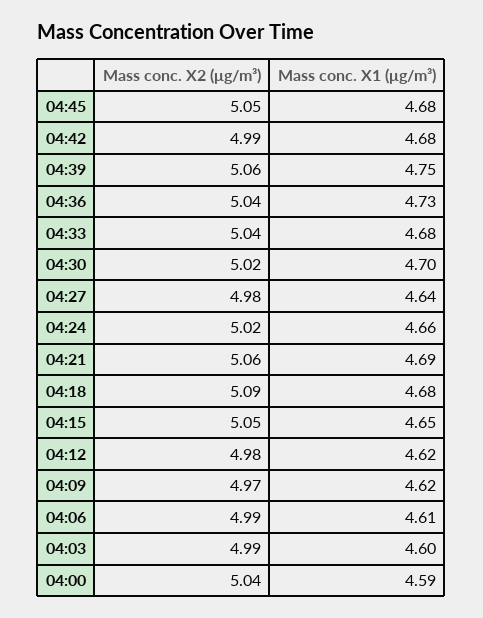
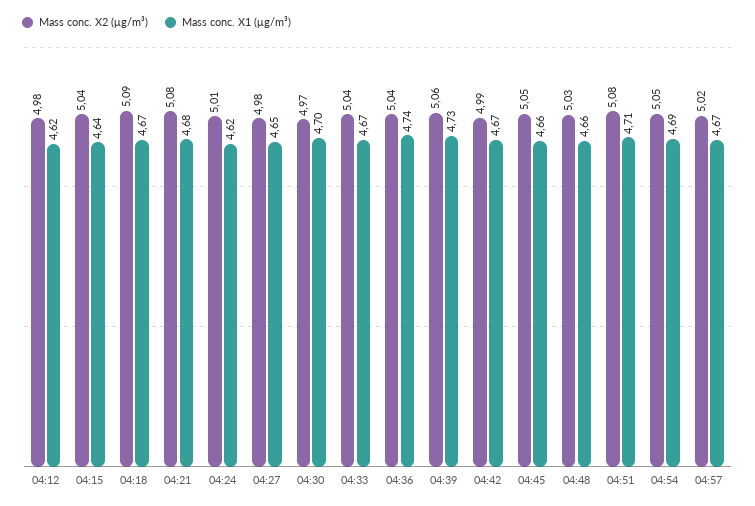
Mass conc. X1 (μg/m³), 04:45: 4.68 -> 4.66
Mass conc. X1 (μg/m³), 04:42: 4.68 -> 4.67
Mass conc. X1 (μg/m³), 04:39: 4.75 -> 4.73
Mass conc. X1 (μg/m³), 04:36: 4.73 -> 4.74
Mass conc. X1 (μg/m³), 04:33: 4.68 -> 4.67
Mass conc. X2 (μg/m³), 04:30: 5.02 -> 4.97
Mass conc. X1 (μg/m³), 04:27: 4.64 -> 4.65
Mass conc. X2 (μg/m³), 04:24: 5.02 -> 5.01
Mass conc. X1 (μg/m³), 04:24: 4.66 -> 4.62
Mass conc. X2 (μg/m³), 04:21: 5.06 -> 5.08
Mass conc. X1 (μg/m³), 04:21: 4.69 -> 4.68
Mass conc. X1 (μg/m³), 04:18: 4.68 -> 4.67
Mass conc. X2 (μg/m³), 04:15: 5.05 -> 5.04
Mass conc. X1 (μg/m³), 04:15: 4.65 -> 4.64
Mass conc. X2 (μg/m³), 04:09: 4.97 -> none
Mass conc. X1 (μg/m³), 04:09: 4.62 -> none
Mass conc. X2 (μg/m³), 04:06: 4.99 -> none
Mass conc. X1 (μg/m³), 04:06: 4.61 -> none
Mass conc. X2 (μg/m³), 04:03: 4.99 -> none
Mass conc. X1 (μg/m³), 04:03: 4.6 -> none
Mass conc. X2 (μg/m³), 04:00: 5.04 -> none
Mass conc. X1 (μg/m³), 04:00: 4.59 -> none
Mass conc. X2 (μg/m³), 04:48: none -> 5.03
Mass conc. X1 (μg/m³), 04:48: none -> 4.66
Mass conc. X2 (μg/m³), 04:51: none -> 5.08
Mass conc. X1 (μg/m³), 04:51: none -> 4.71
Mass conc. X2 (μg/m³), 04:54: none -> 5.05
Mass conc. X1 (μg/m³), 04:54: none -> 4.69
Mass conc. X2 (μg/m³), 04:57: none -> 5.02
Mass conc. X1 (μg/m³), 04:57: none -> 4.67

